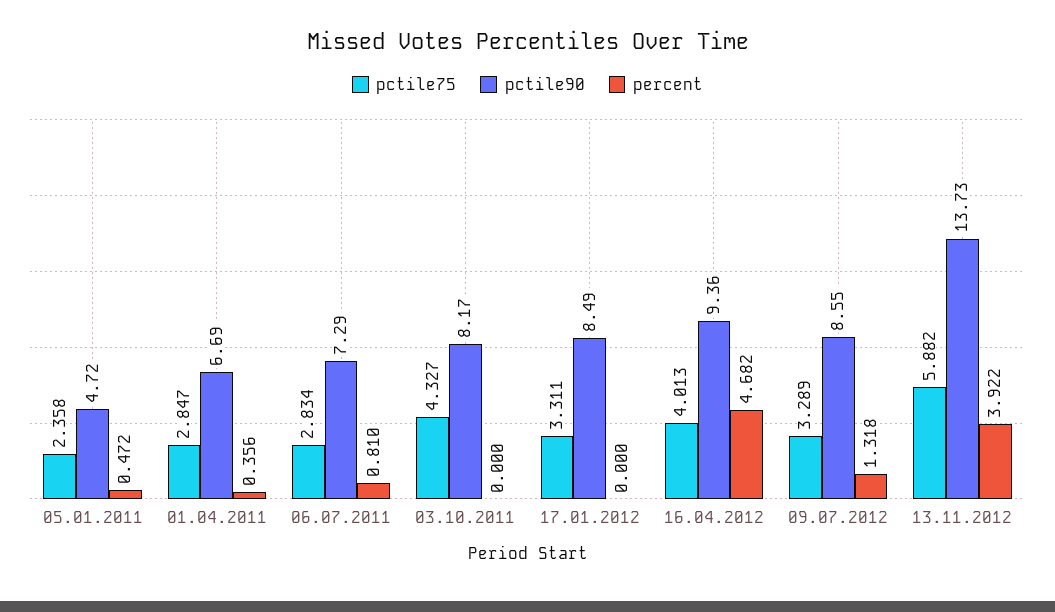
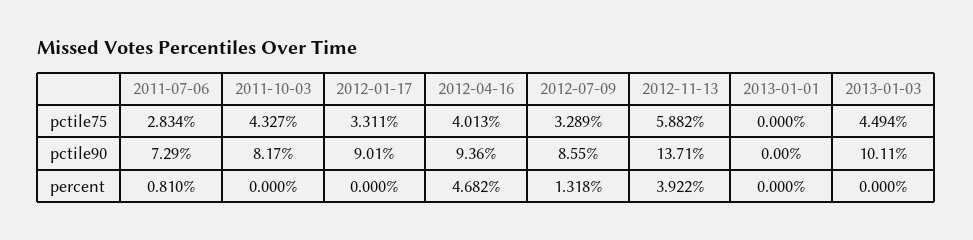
pctile75, 05.01.2011: 2.358 -> none
pctile90, 05.01.2011: 4.72 -> none
percent, 05.01.2011: 0.472 -> none
pctile75, 01.04.2011: 2.847 -> none
pctile90, 01.04.2011: 6.69 -> none
percent, 01.04.2011: 0.356 -> none
pctile90, 17.01.2012: 8.49 -> 9.01
pctile90, 13.11.2012: 13.73 -> 13.71
pctile75, 2013-01-01: none -> 0
pctile75, 2013-01-03: none -> 4.494
pctile90, 2013-01-01: none -> 0
pctile90, 2013-01-03: none -> 10.11
percent, 2013-01-01: none -> 0
percent, 2013-01-03: none -> 0

